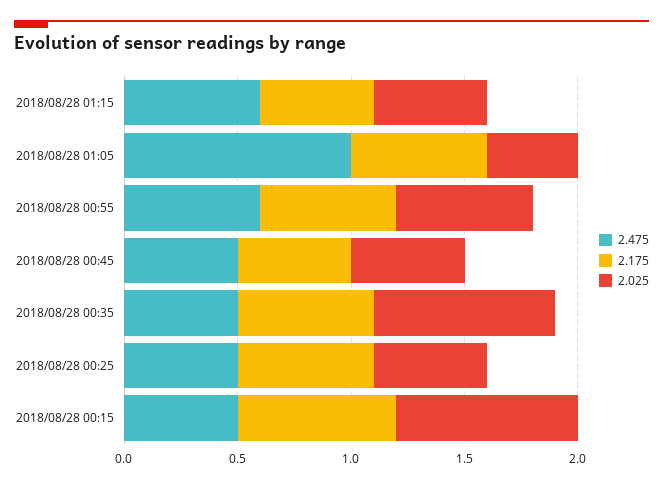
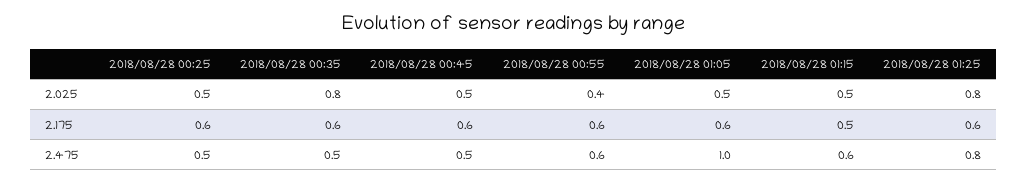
2.025, 2018/08/28 01:05: 0.4 -> 0.5
2.025, 2018/08/28 00:55: 0.6 -> 0.4
2.175, 2018/08/28 00:45: 0.5 -> 0.6
2.475, 2018/08/28 00:15: 0.5 -> none
2.175, 2018/08/28 00:15: 0.7 -> none
2.025, 2018/08/28 00:15: 0.8 -> none
2.025, 2018/08/28 01:25: none -> 0.8
2.175, 2018/08/28 01:25: none -> 0.6
2.475, 2018/08/28 01:25: none -> 0.8

